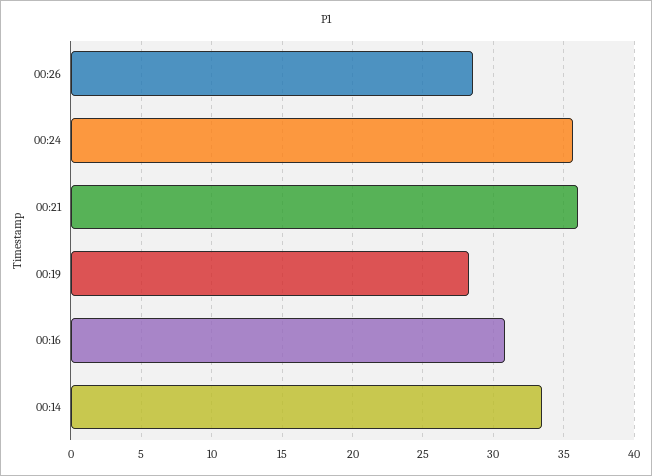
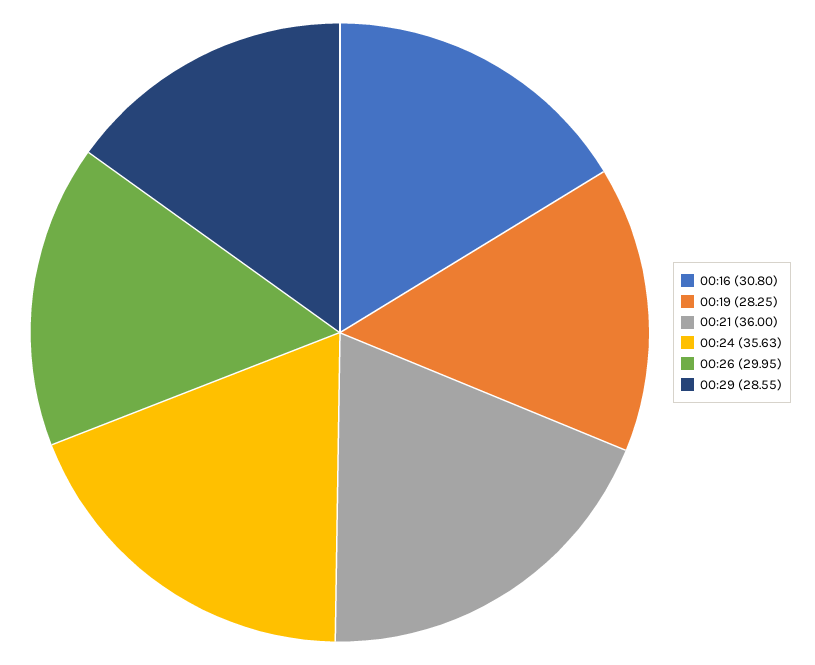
00:26: 28.5 -> 29.95
00:14: 33.5 -> none
00:29: none -> 28.55

